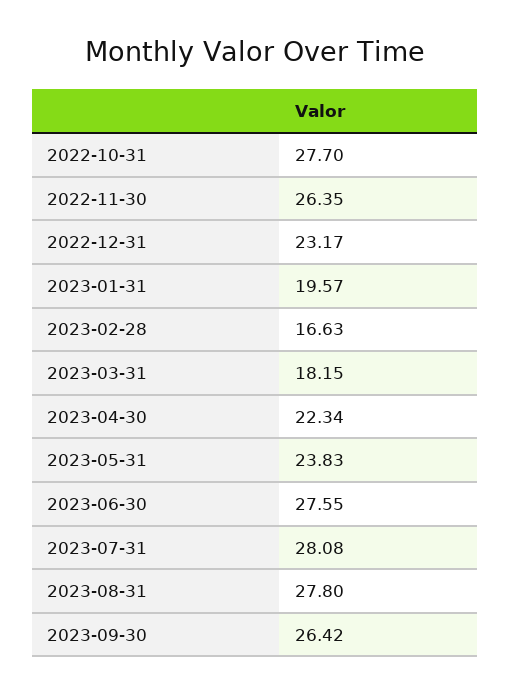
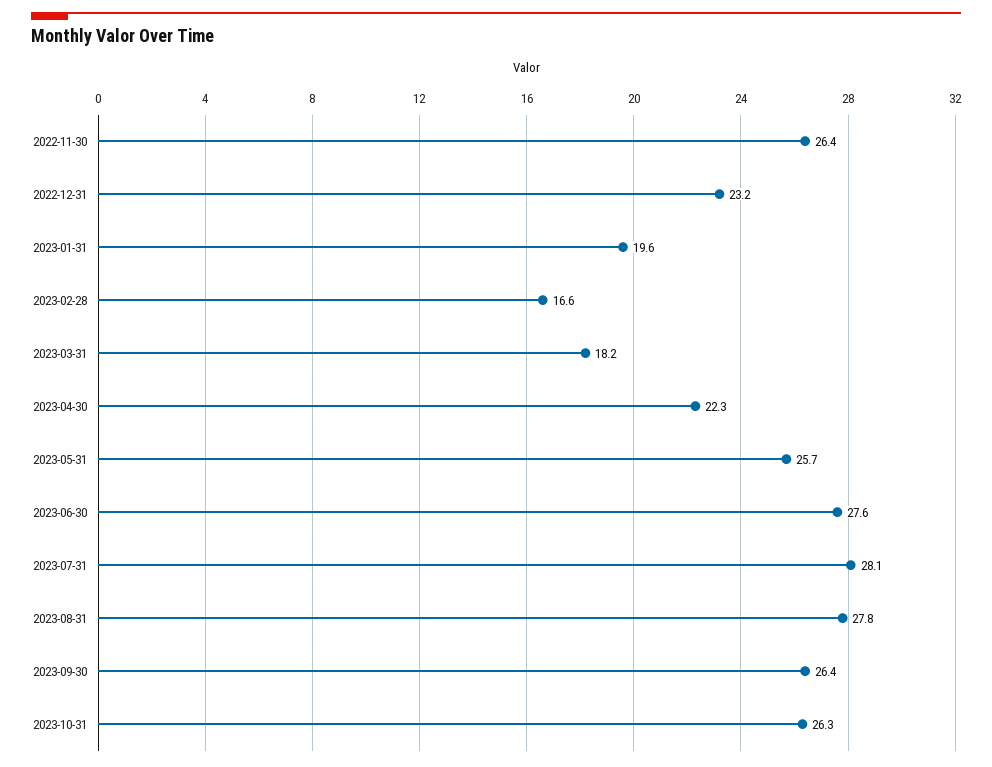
2022-10-31: 27.7 -> none
2023-05-31: 23.83 -> 25.7
2023-10-31: none -> 26.3

